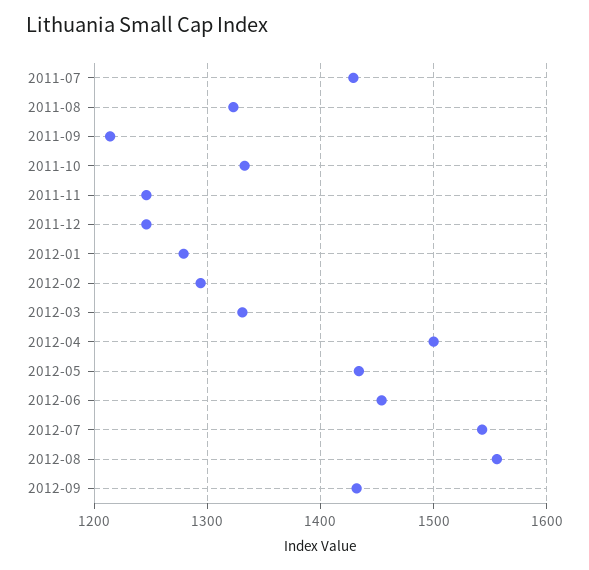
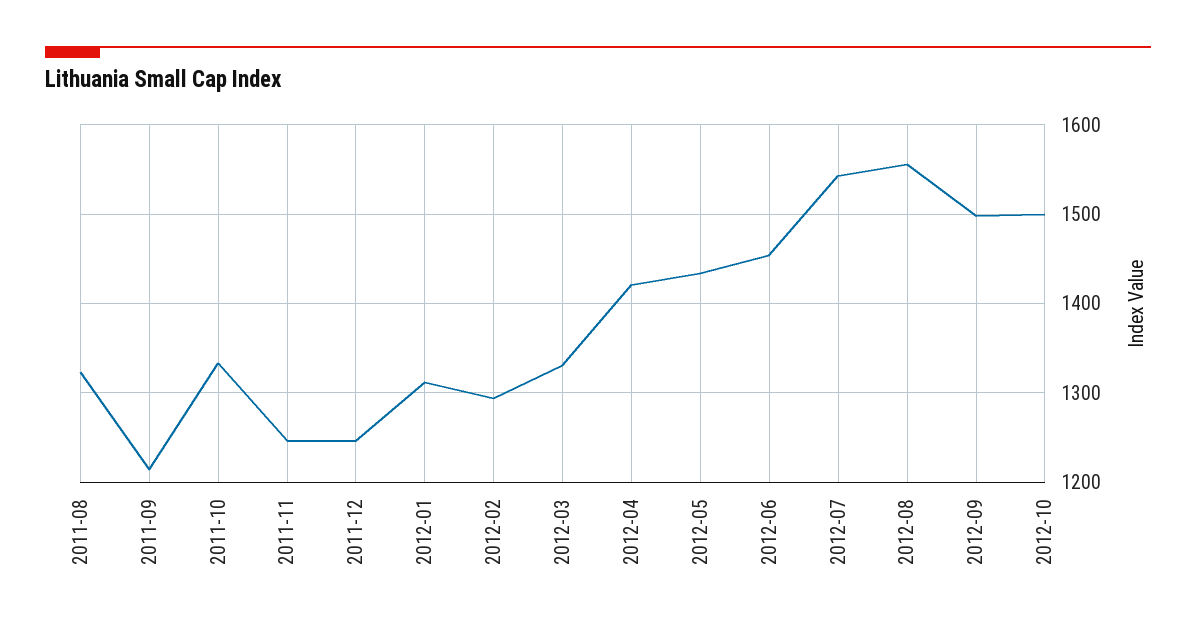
2011-07: 1430 -> none
2012-01: 1280 -> 1310
2012-04: 1500 -> 1420
2012-09: 1430 -> 1500
2012-10: none -> 1500

